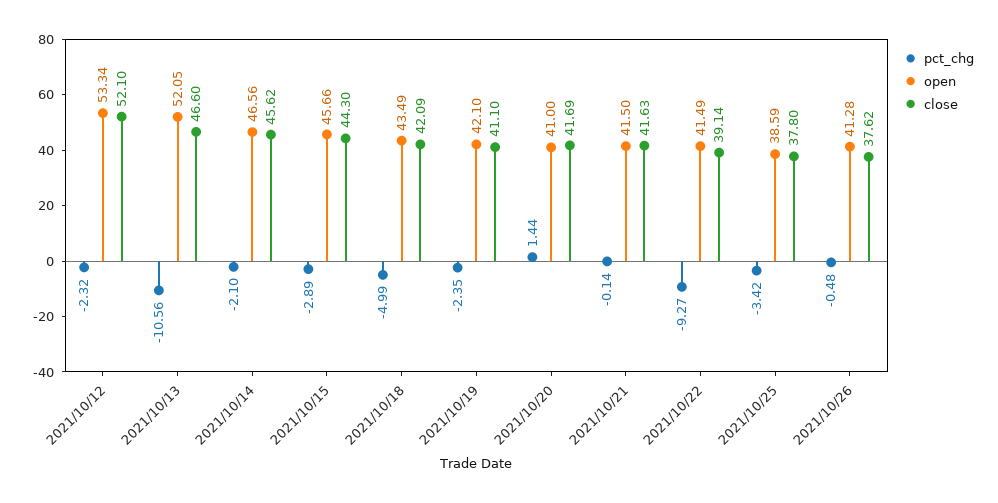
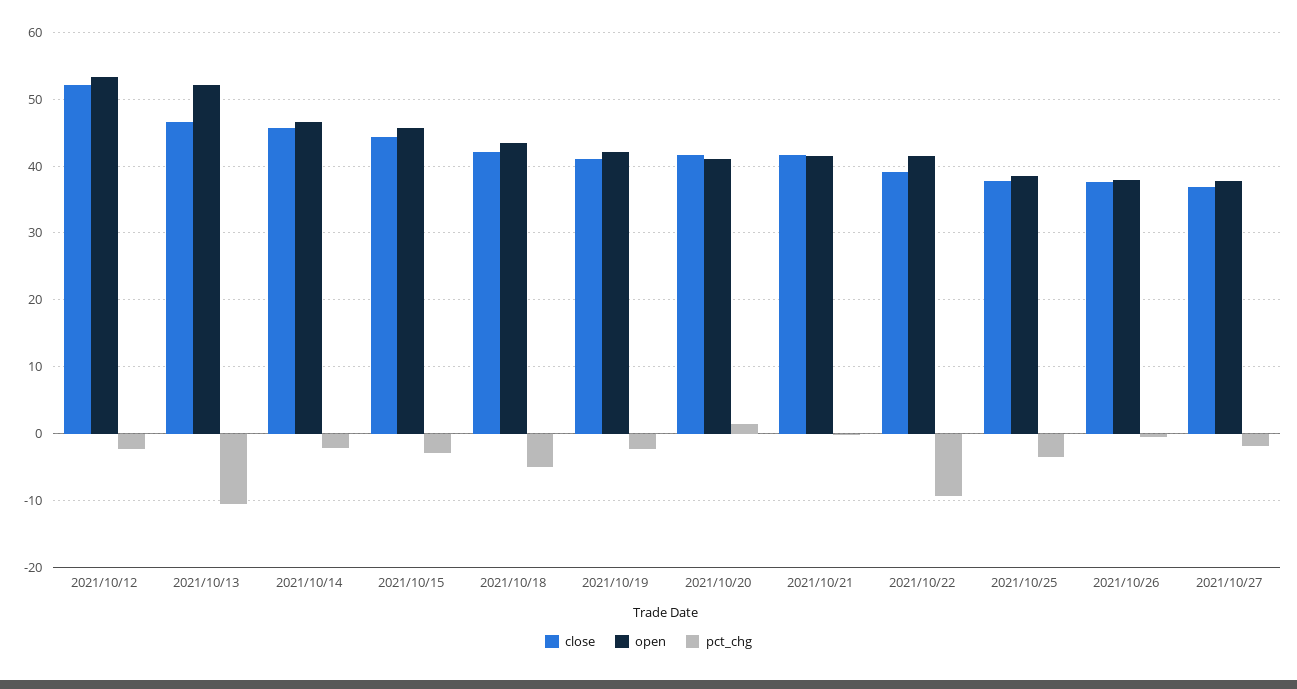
open, 2021/10/26: 41.28 -> 38
close, 2021/10/27: none -> 37
open, 2021/10/27: none -> 38
pct_chg, 2021/10/27: none -> -2

